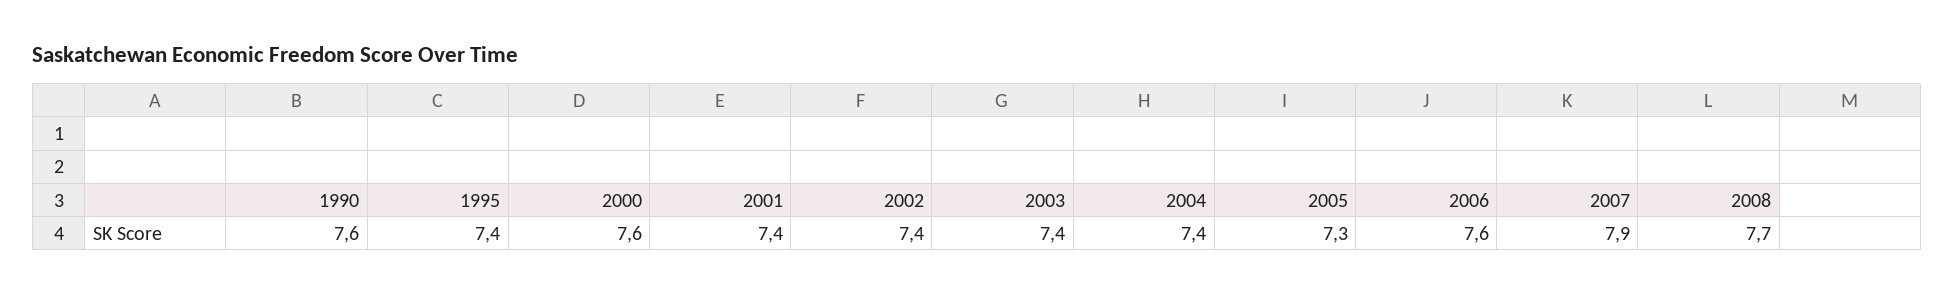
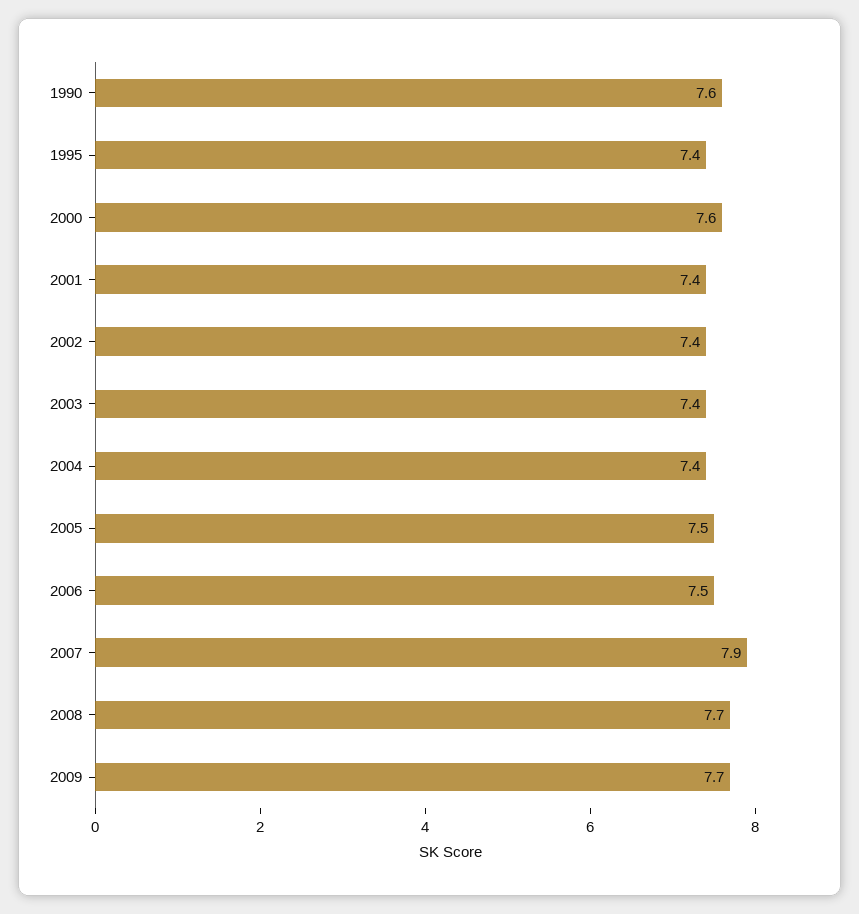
2005: 7.3 -> 7.5
2006: 7.6 -> 7.5
2009: none -> 7.7

